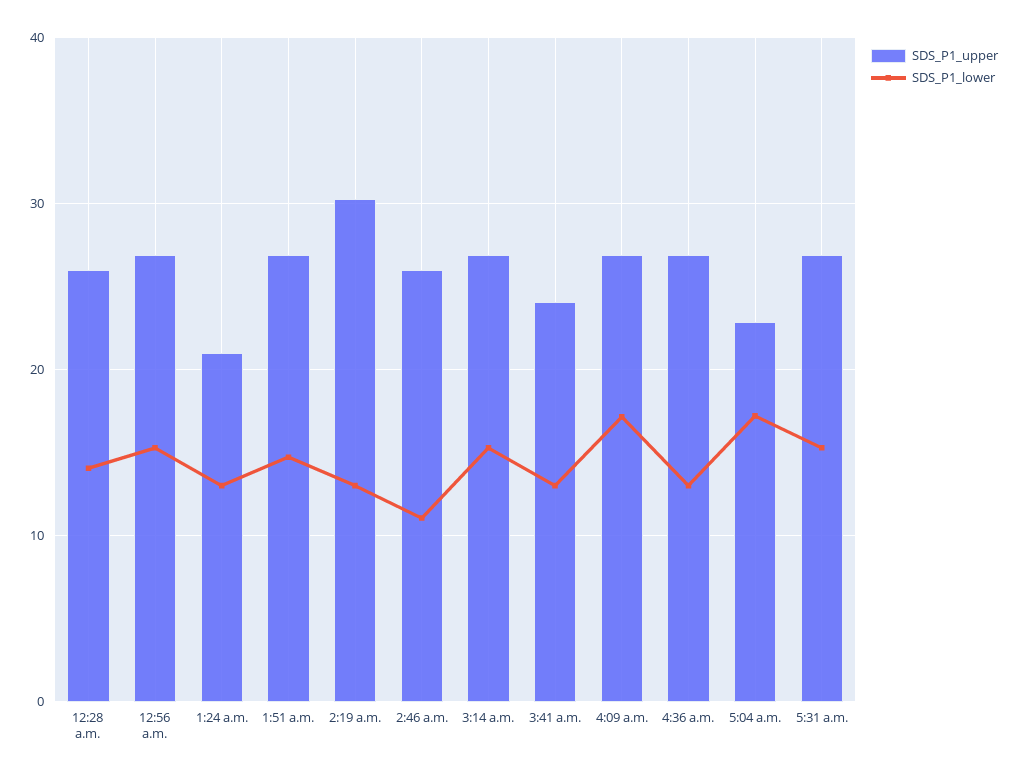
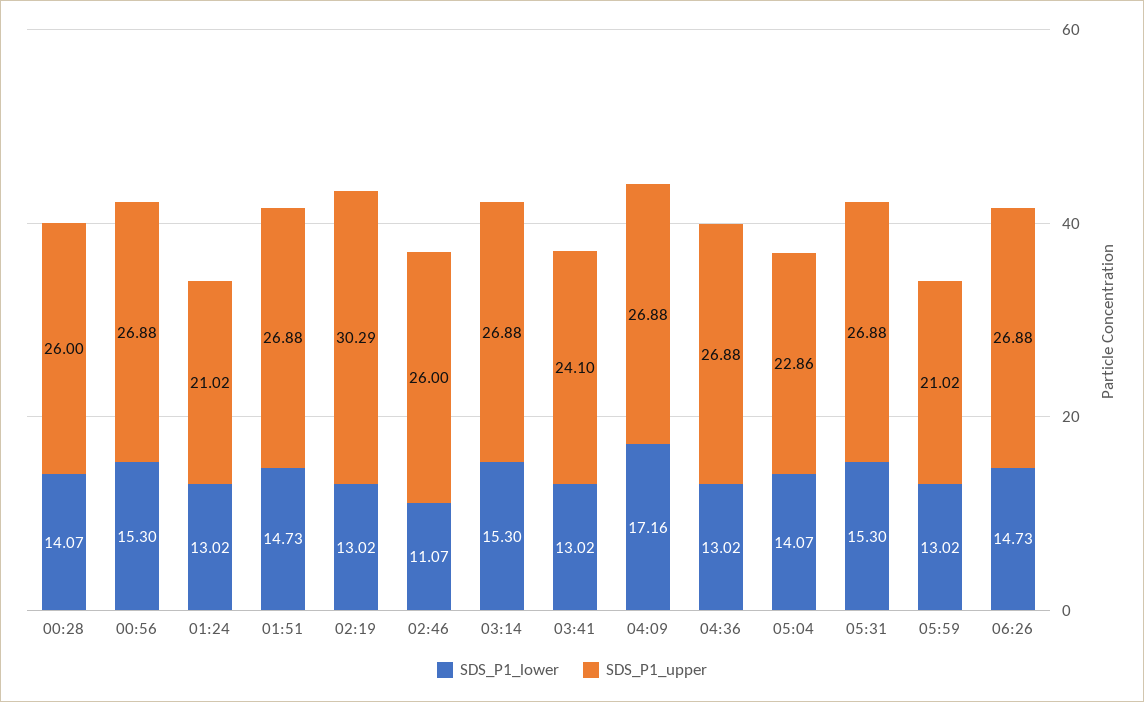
SDS_P1_lower, 5:04 a.m.: 17 -> 14.07
SDS_P1_lower, 05:59: none -> 13.02
SDS_P1_upper, 05:59: none -> 21.02
SDS_P1_lower, 06:26: none -> 14.73
SDS_P1_upper, 06:26: none -> 26.88

